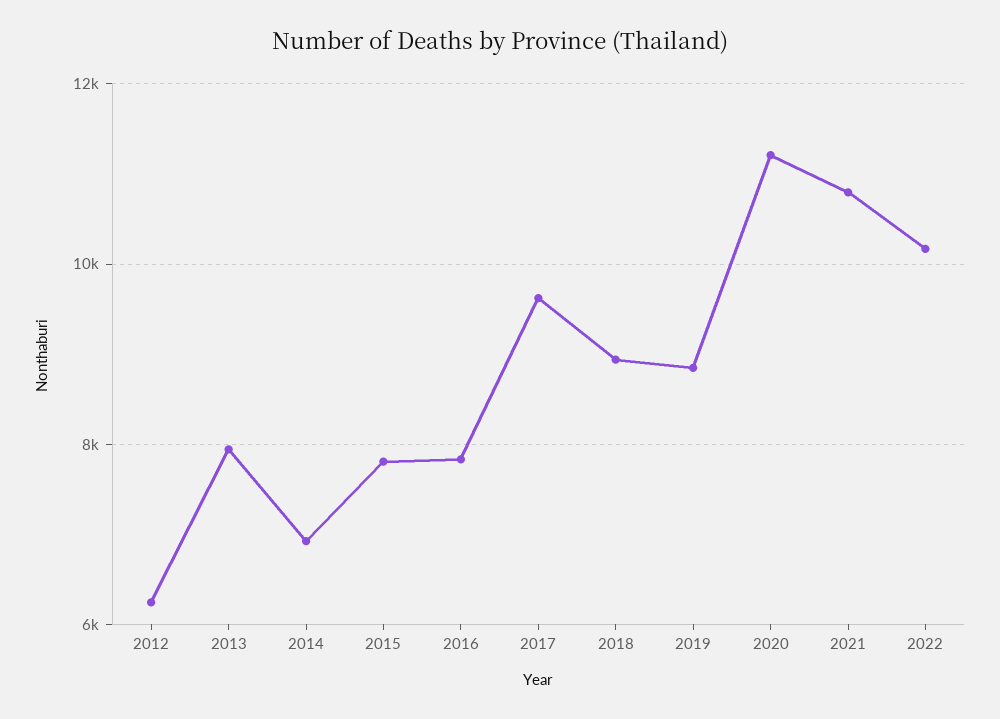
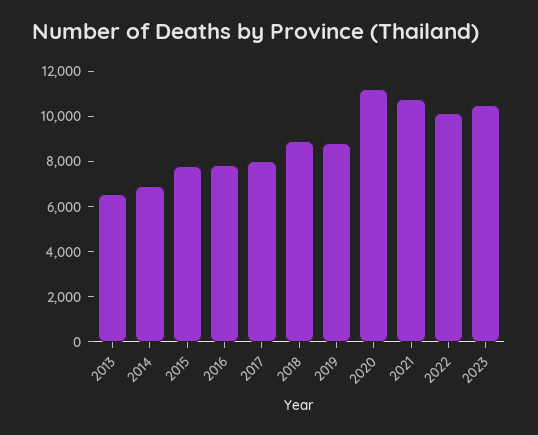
2012: 6200 -> none
2013: 8000 -> 6500
2017: 9600 -> 8000
2023: none -> 10500

